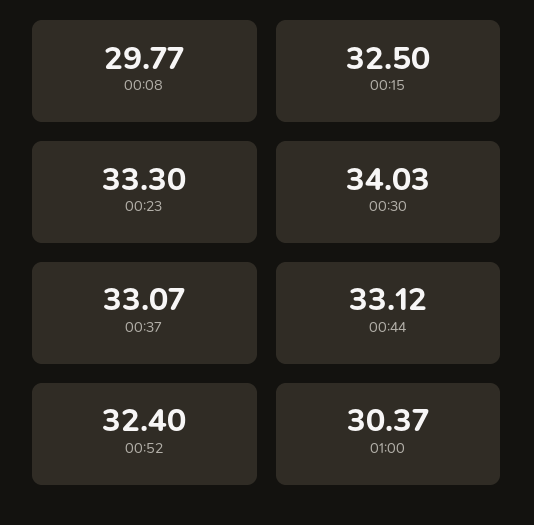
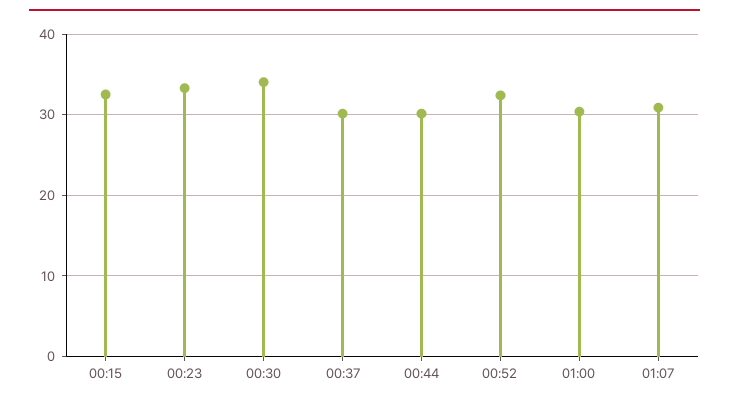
00:08: 29.77 -> none
00:37: 33.07 -> 30
00:44: 33.12 -> 30
01:07: none -> 31

